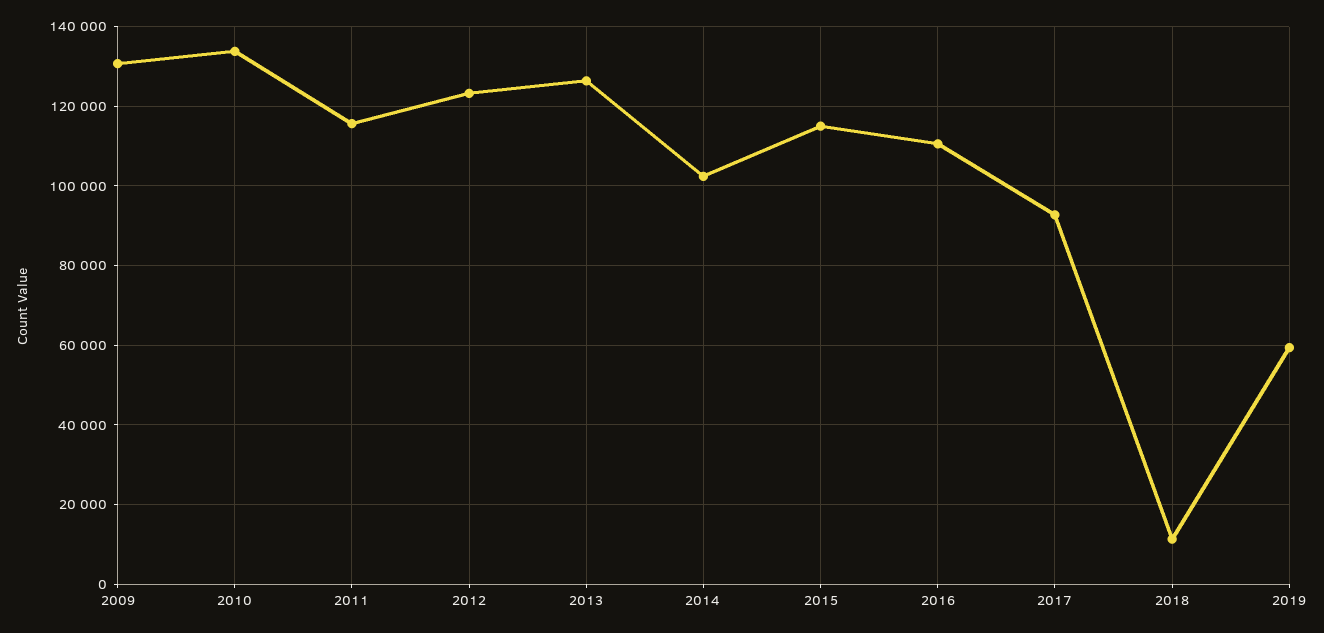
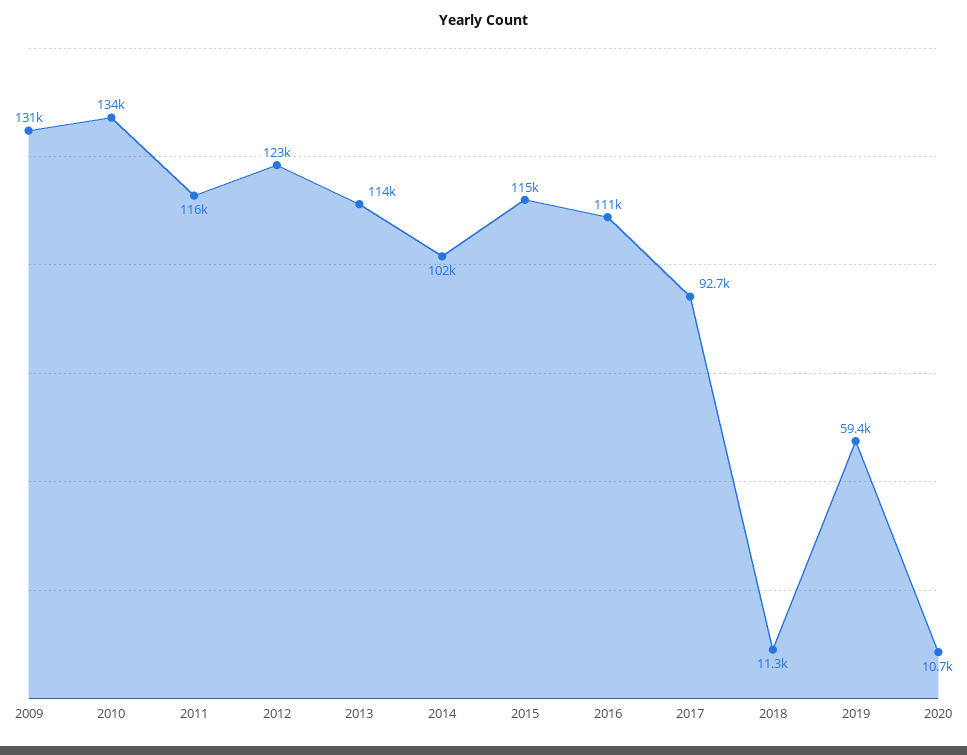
2013: 126000 -> 114000
2020: none -> 10700

